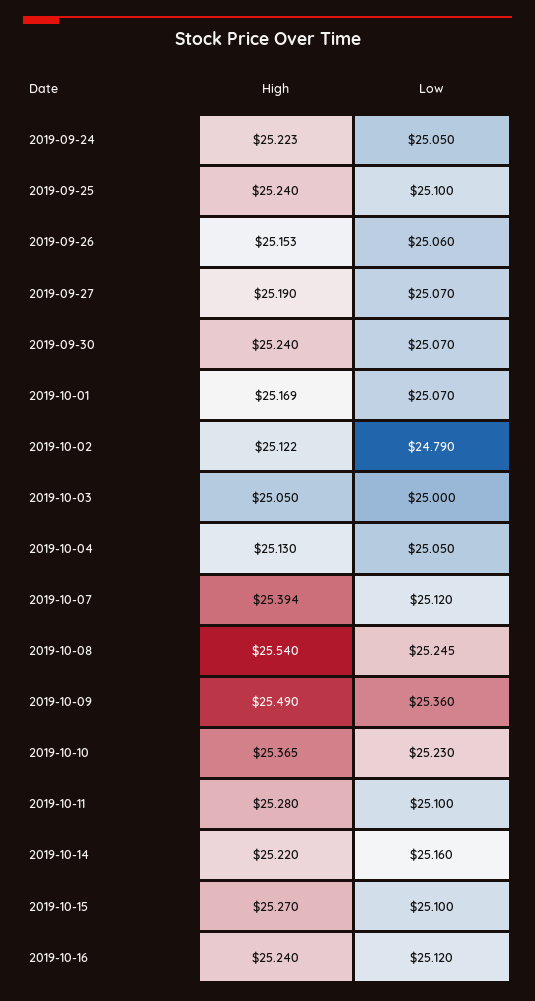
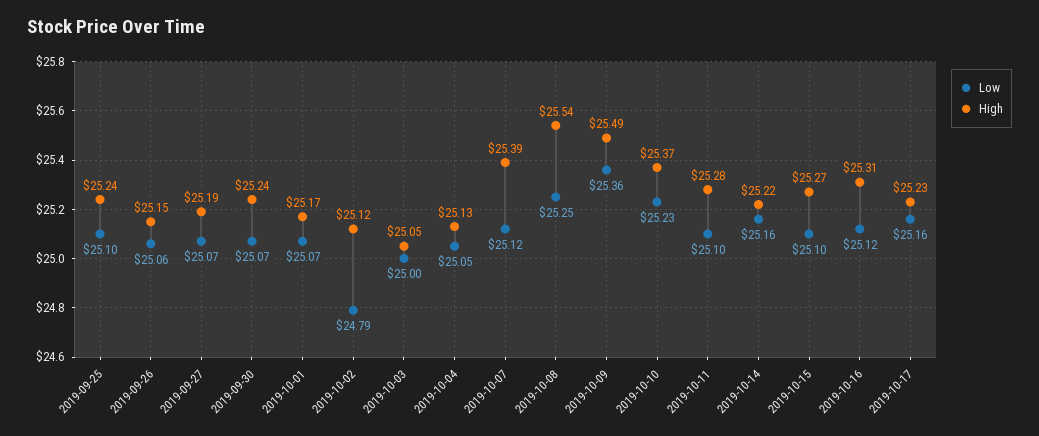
High, 2019-09-24: 25.223 -> none
Low, 2019-09-24: 25.05 -> none
High, 2019-10-16: 25.24 -> 25.31
Low, 2019-10-17: none -> 25.16
High, 2019-10-17: none -> 25.23

